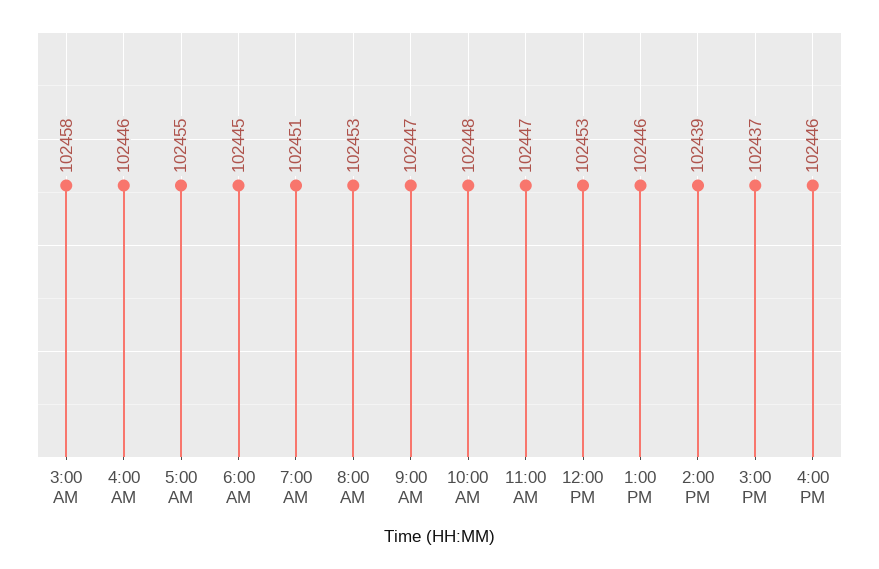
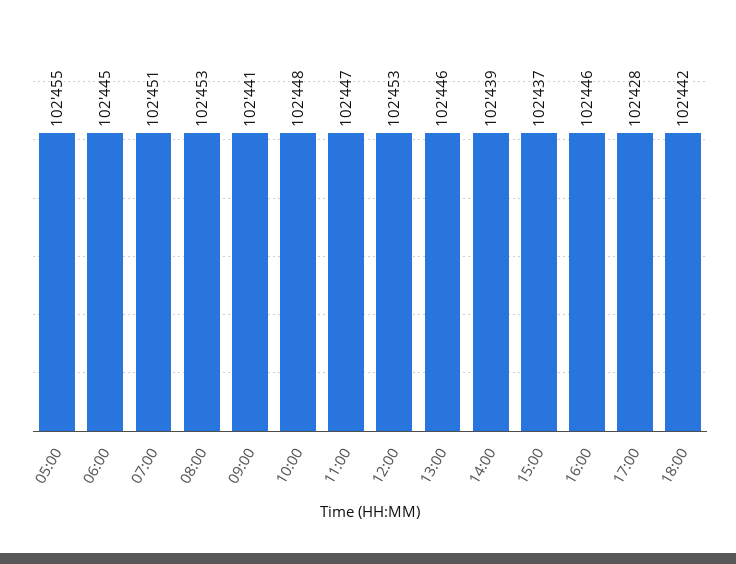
3:00 AM: 102458 -> none
4:00 AM: 102446 -> none
9:00 AM: 102447 -> 102441
17:00: none -> 102428
18:00: none -> 102442

